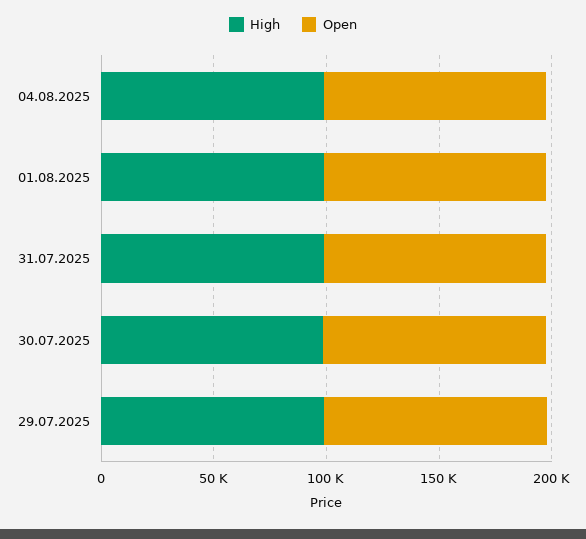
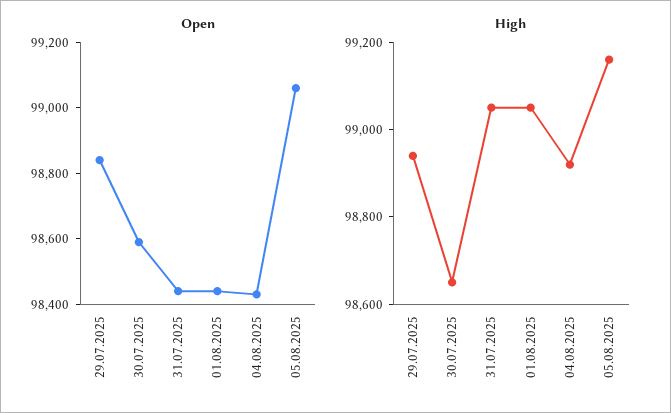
Open, 05.08.2025: none -> 99050
High, 05.08.2025: none -> 99150

